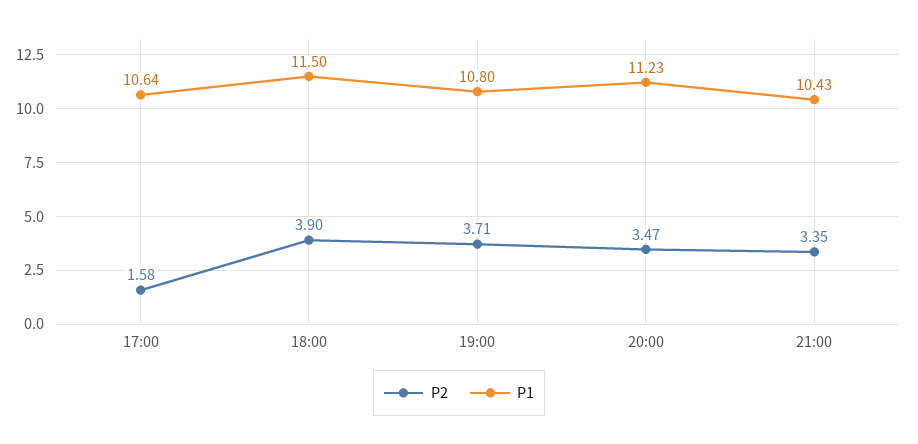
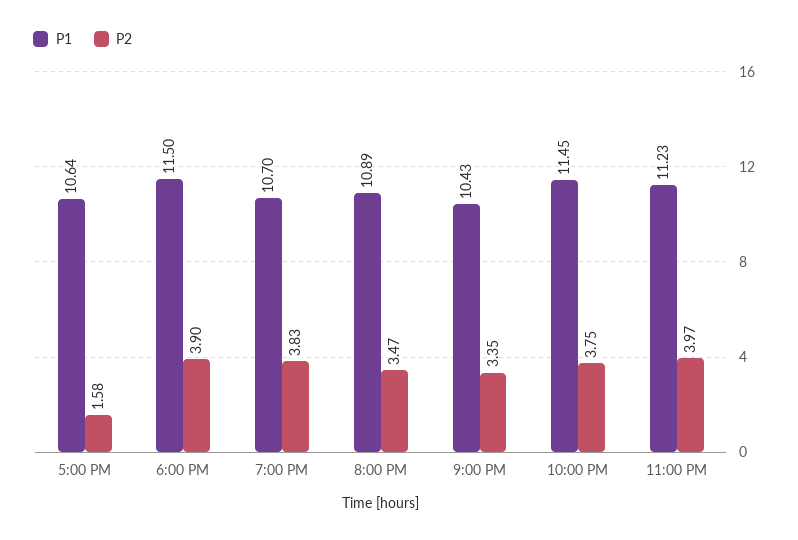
P2, 19:00: 3.71 -> 3.83
P1, 19:00: 10.8 -> 10.7
P1, 20:00: 11.23 -> 10.89
P1, 10:00 PM: none -> 11.45
P2, 10:00 PM: none -> 3.75
P1, 11:00 PM: none -> 11.23
P2, 11:00 PM: none -> 3.97

